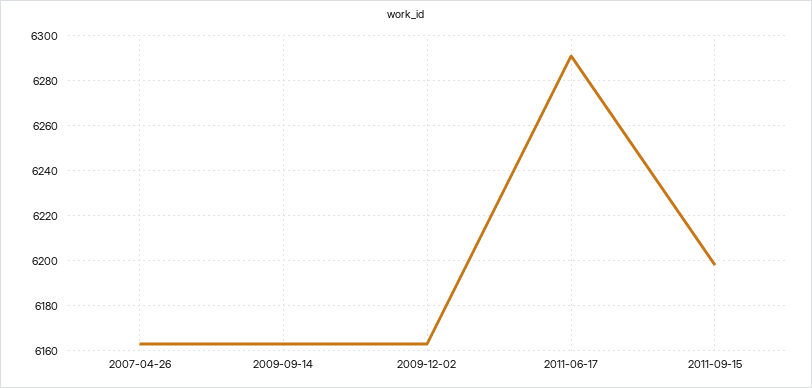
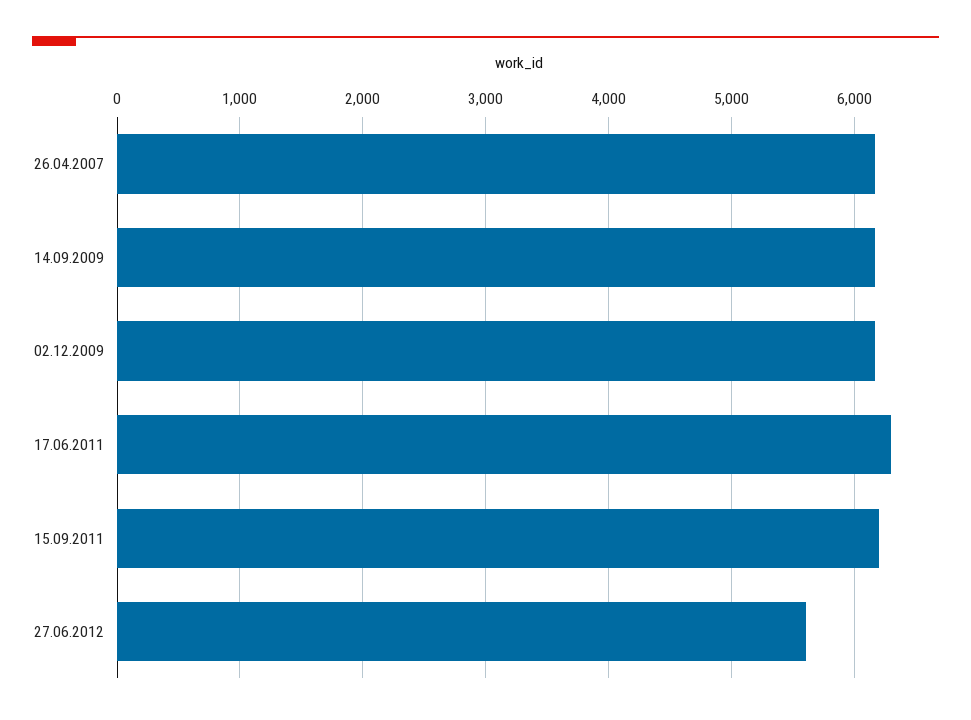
27.06.2012: none -> 5600

